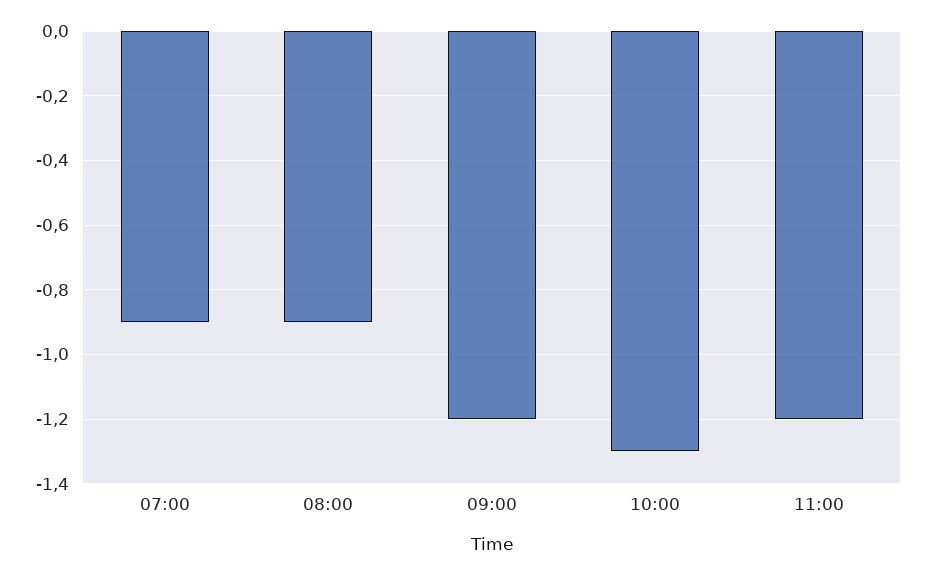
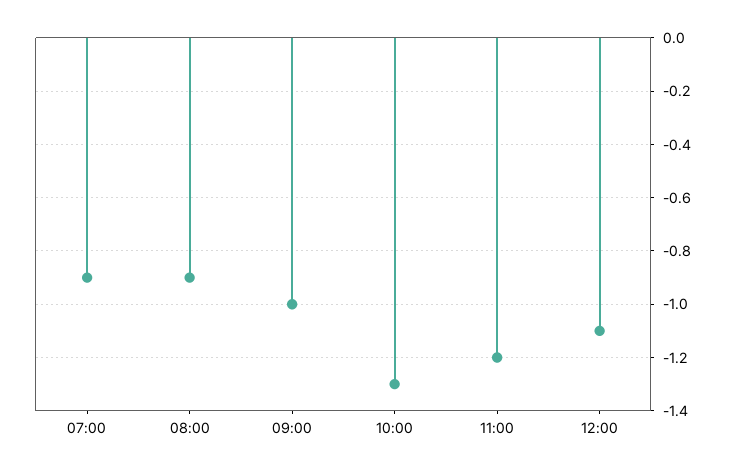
09:00: -1.2 -> -1
12:00: none -> -1.1

